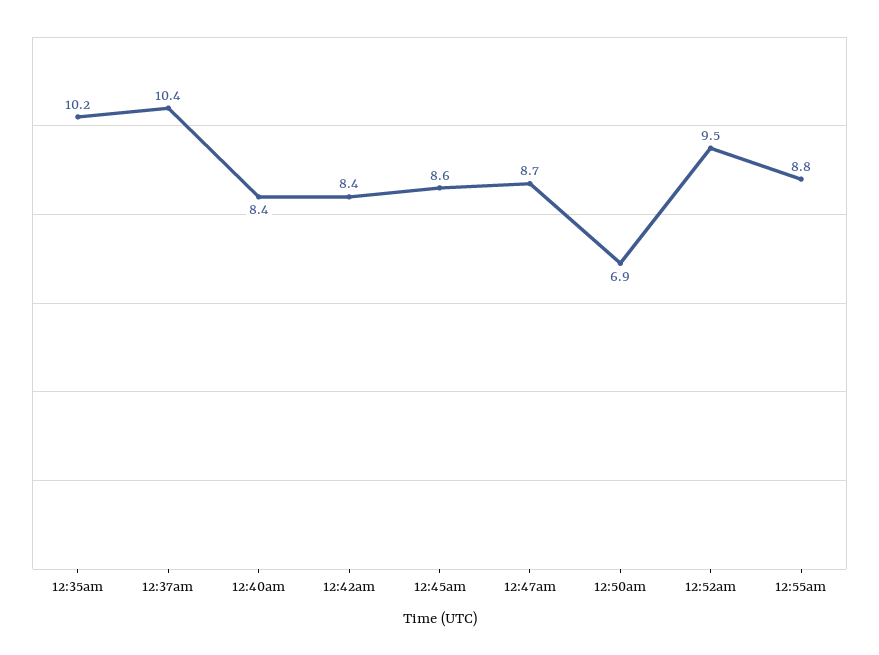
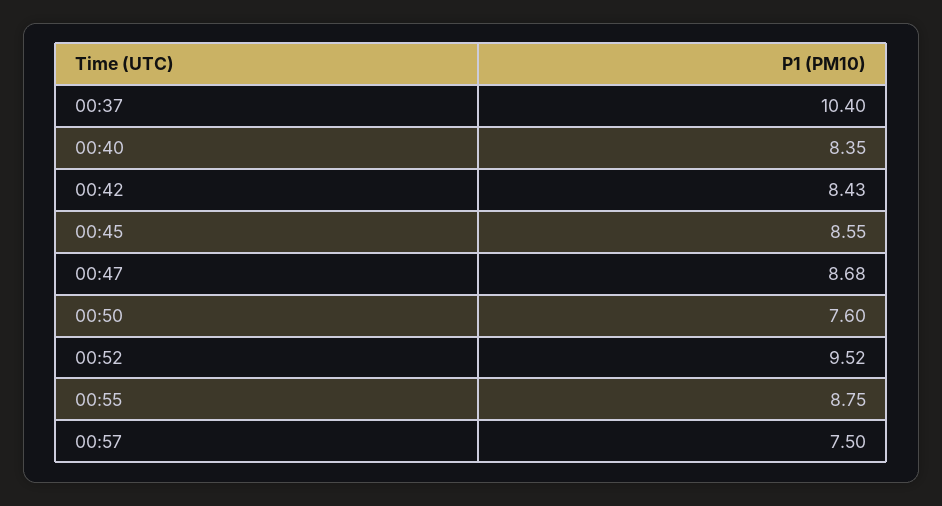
12:35am: 10.2 -> none
12:50am: 6.9 -> 7.6
00:57: none -> 7.5

